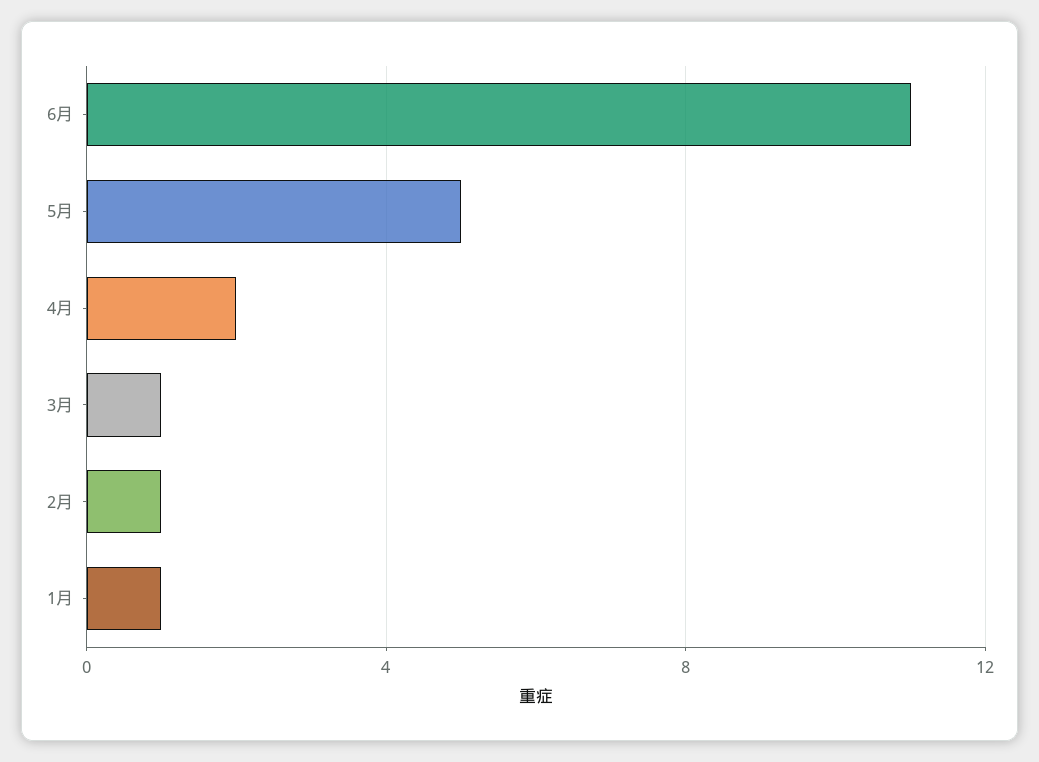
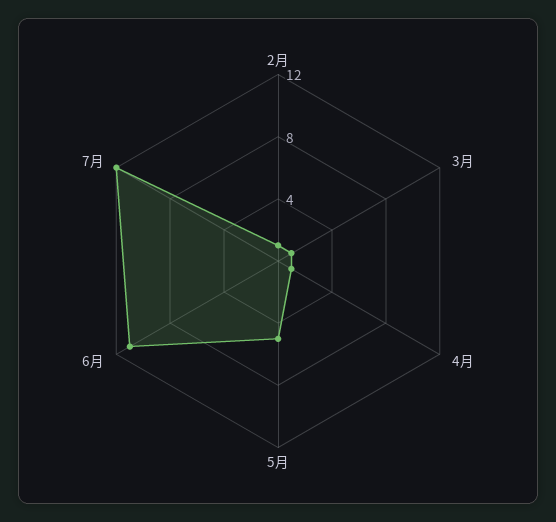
4月: 2 -> 1
1月: 1 -> none
7月: none -> 12

